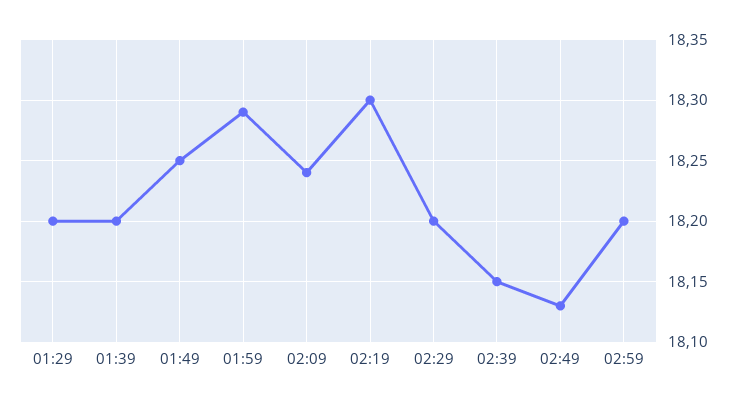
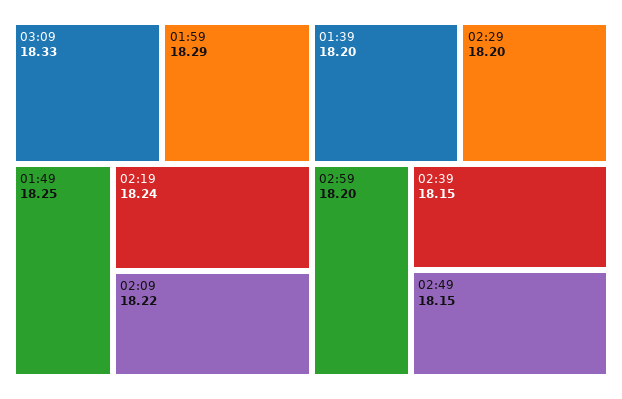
01:29: 18.2 -> none
02:09: 18.24 -> 18.22
02:19: 18.3 -> 18.24
02:49: 18.13 -> 18.15
03:09: none -> 18.33

